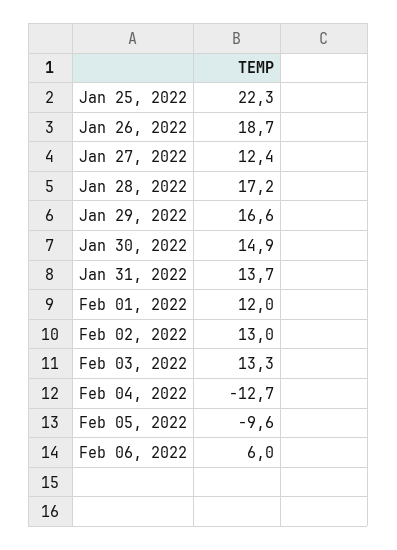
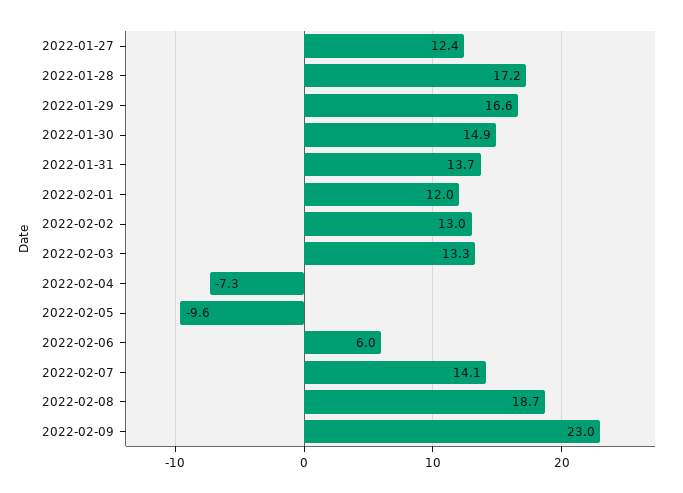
Jan 25, 2022: 22.3 -> none
Jan 26, 2022: 18.7 -> none
Feb 04, 2022: -12.7 -> -7.3
2022-02-07: none -> 14.1
2022-02-08: none -> 18.7
2022-02-09: none -> 23

